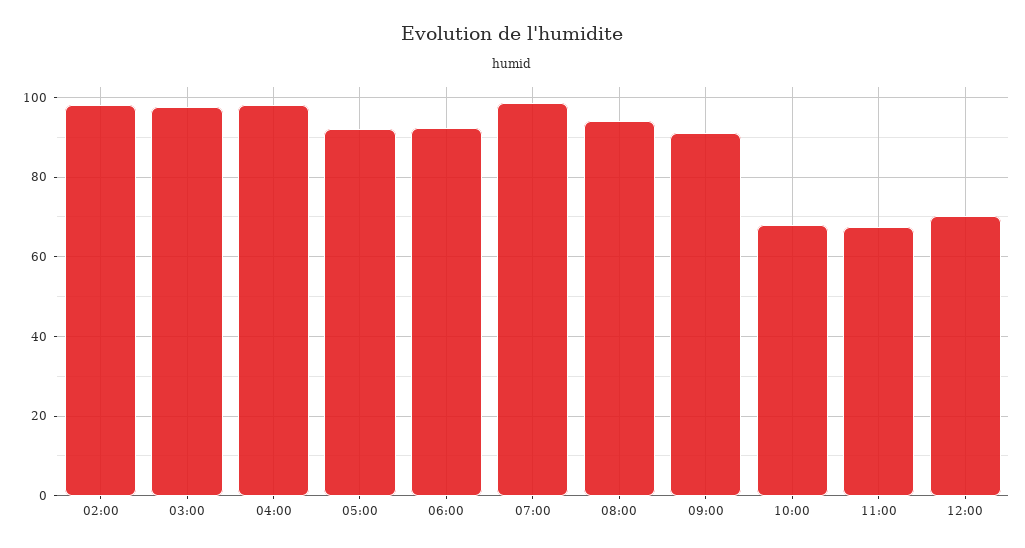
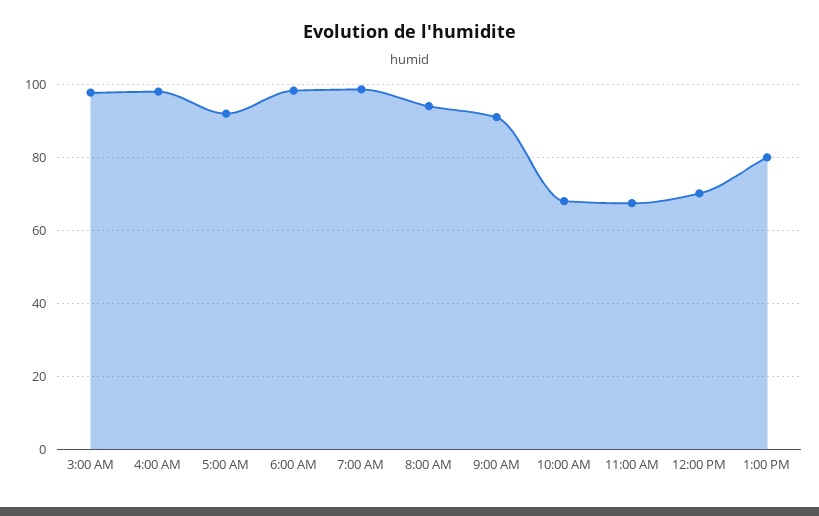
02:00: 98 -> none
06:00: 92 -> 98
1:00 PM: none -> 80

